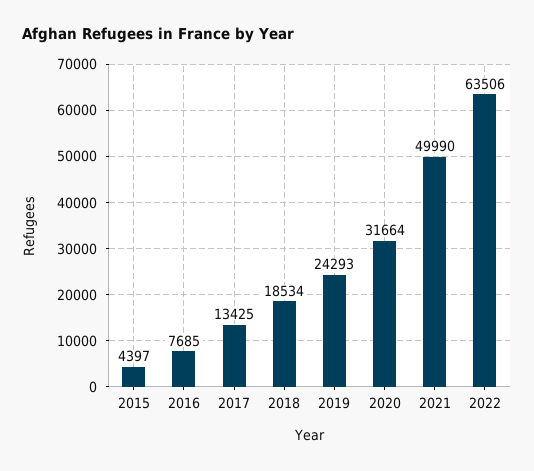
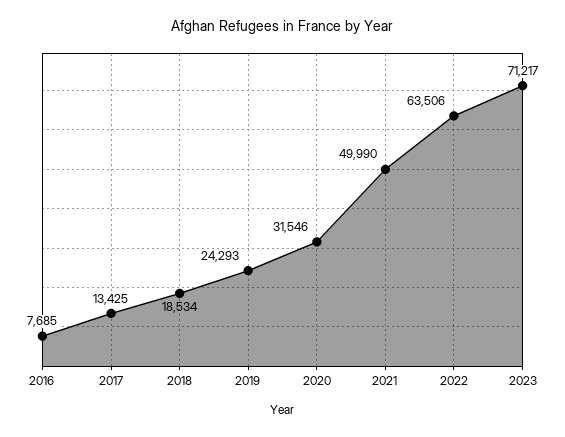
2015: 4397 -> none
2020: 31664 -> 31546
2023: none -> 71217

